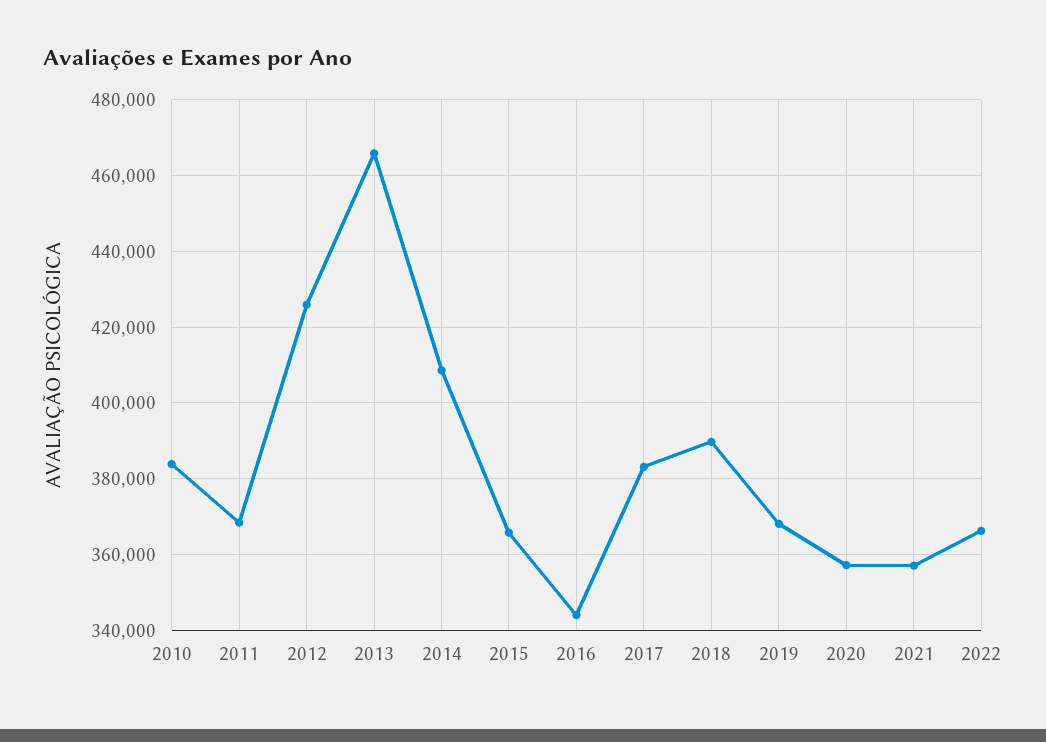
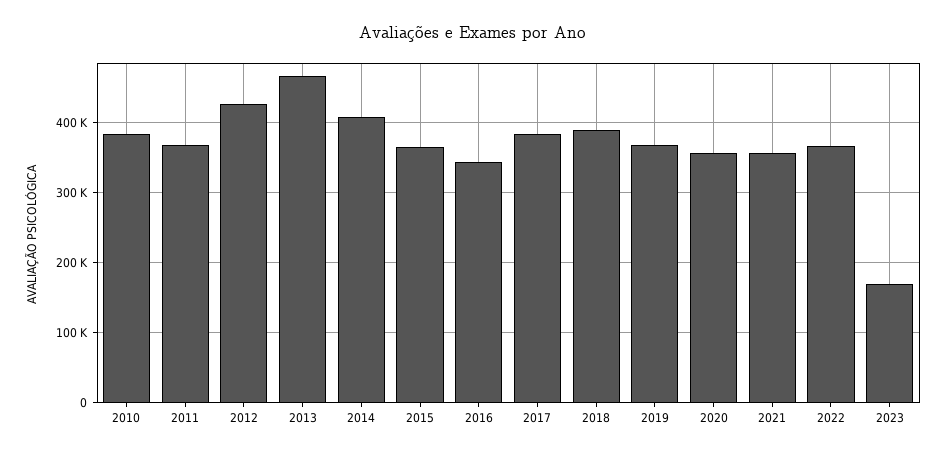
2023: none -> 170000

